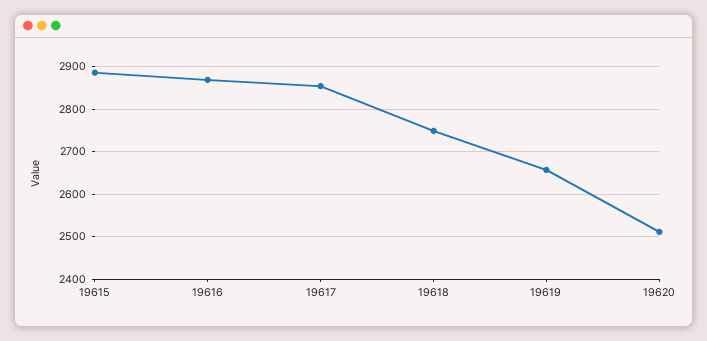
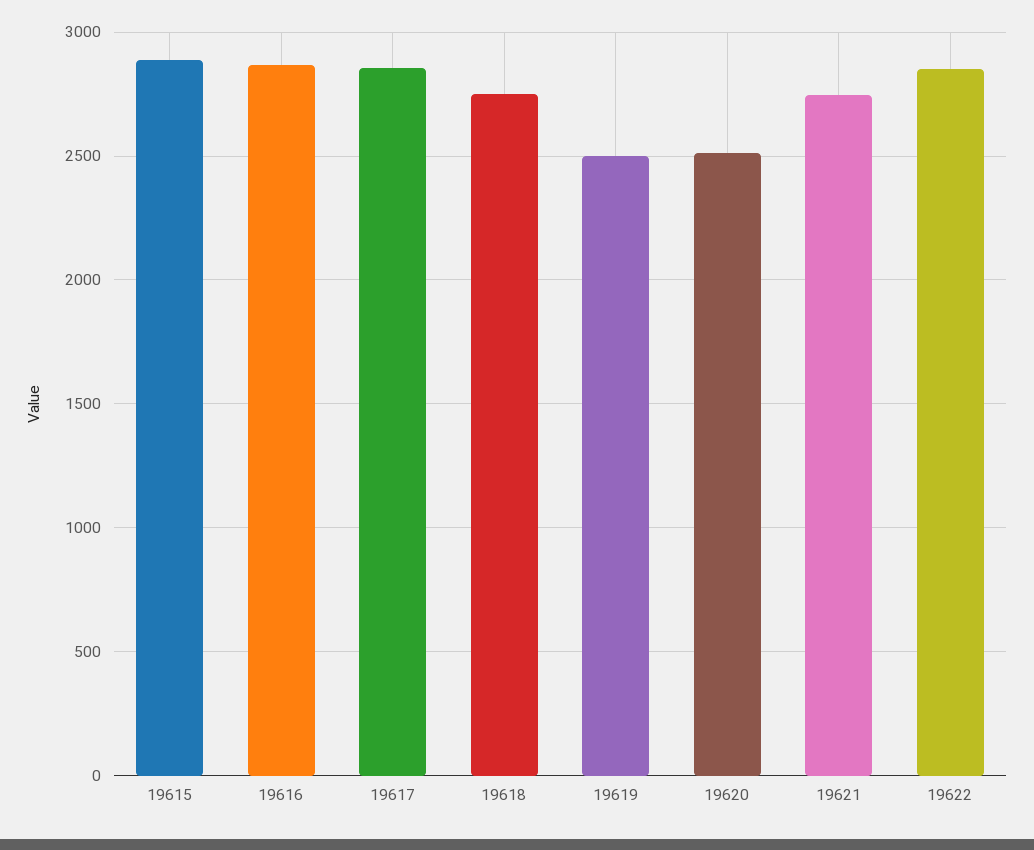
19619: 2660 -> 2500
19621: none -> 2750
19622: none -> 2850

